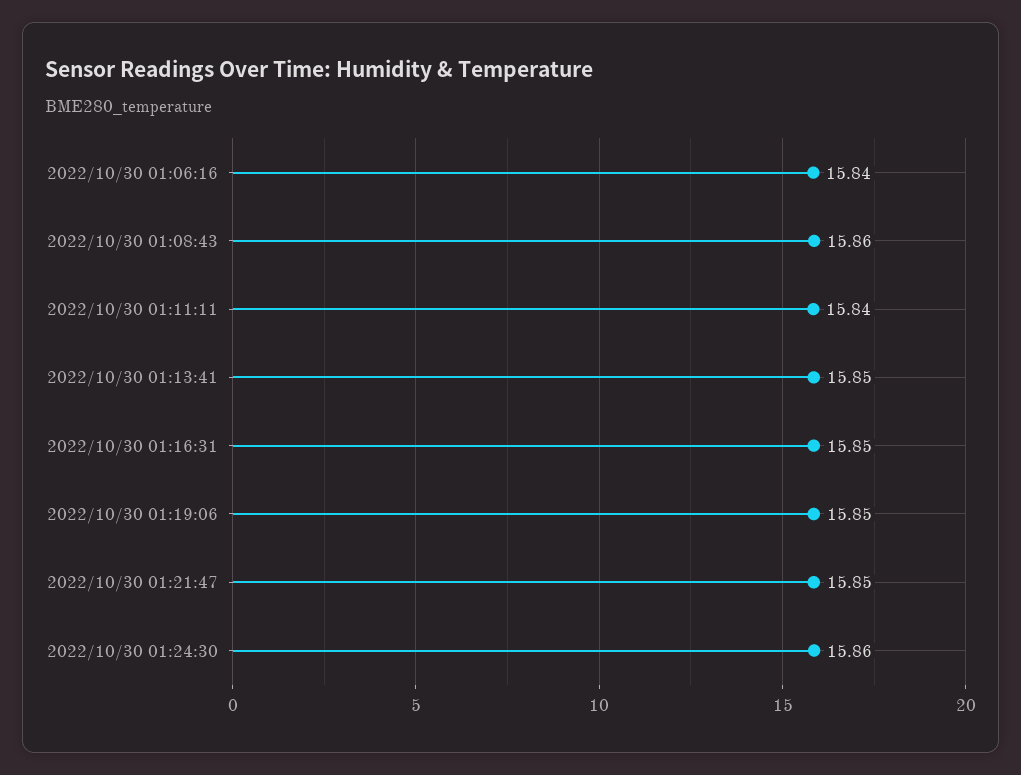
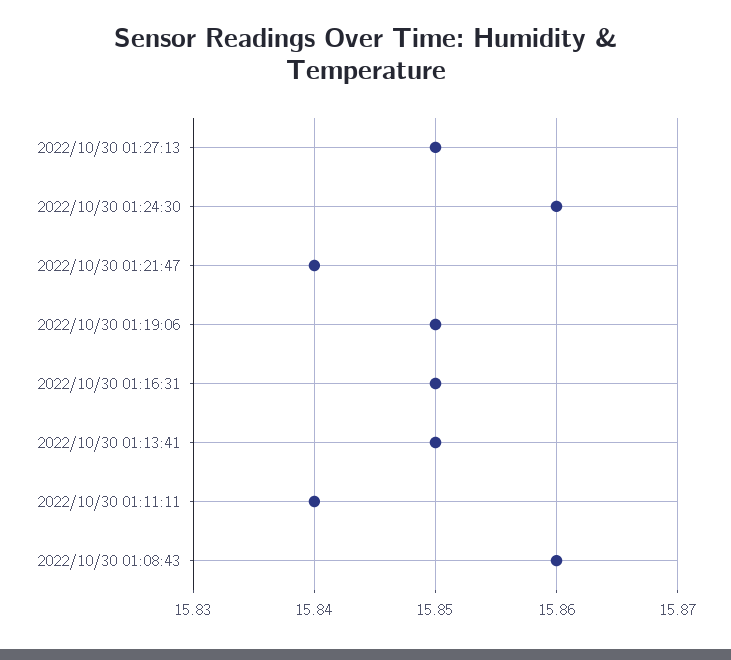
2022/10/30 01:06:16: 15.84 -> none
2022/10/30 01:21:47: 15.85 -> 15.84
2022/10/30 01:27:13: none -> 15.85

